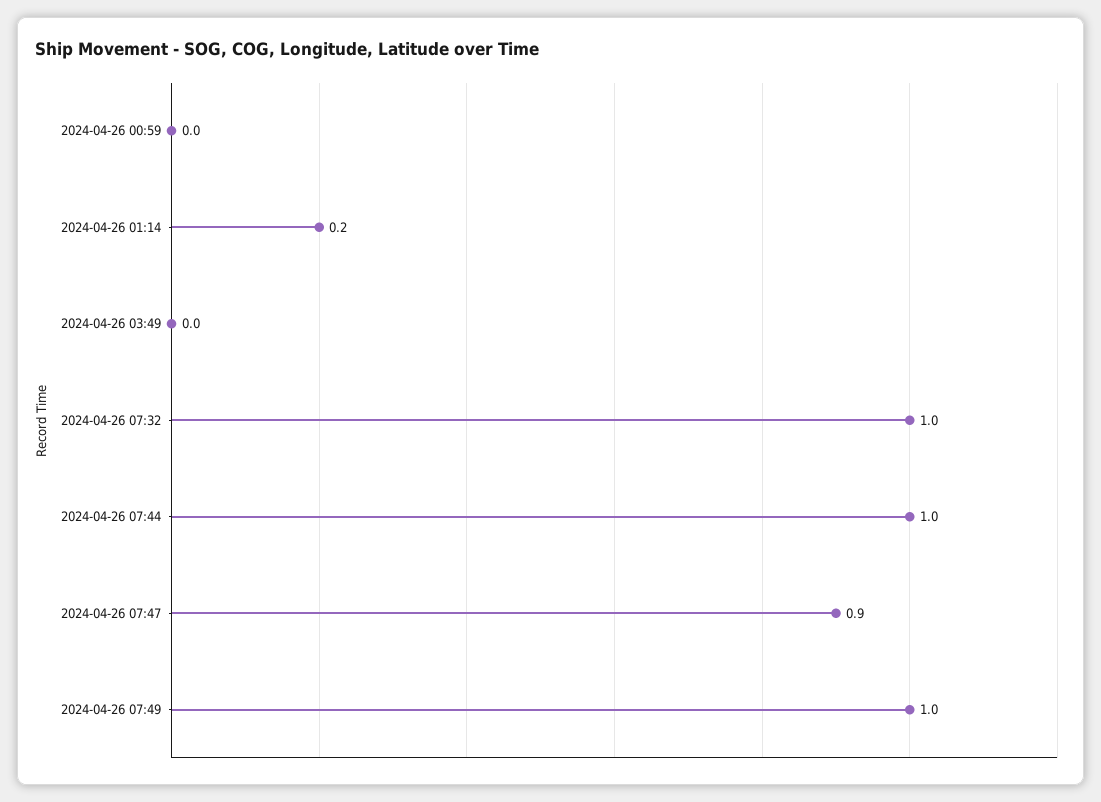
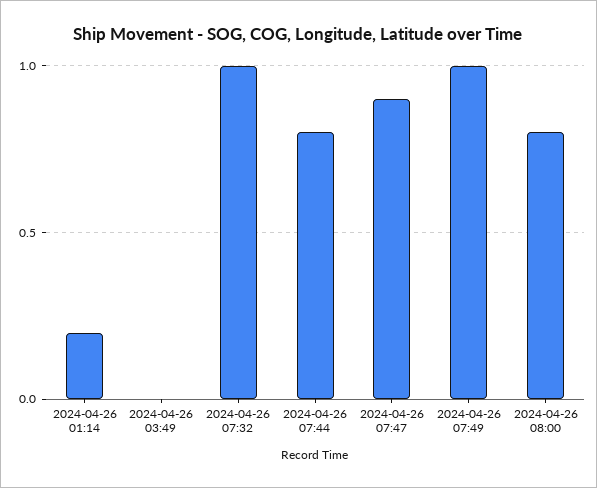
2024-04-26 00:59: 0 -> none
2024-04-26 07:44: 1 -> 0.8
2024-04-26 08:00: none -> 0.8

